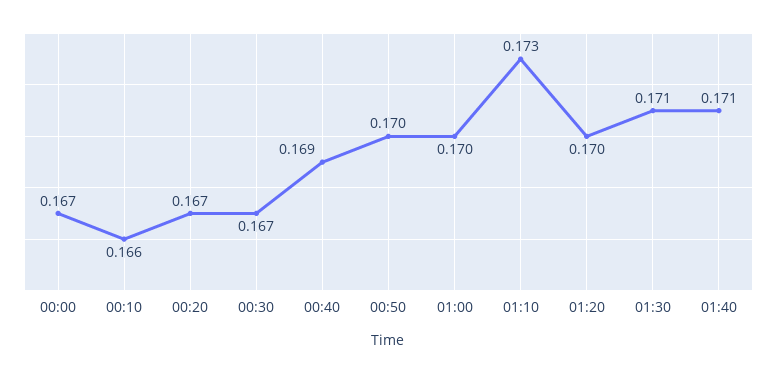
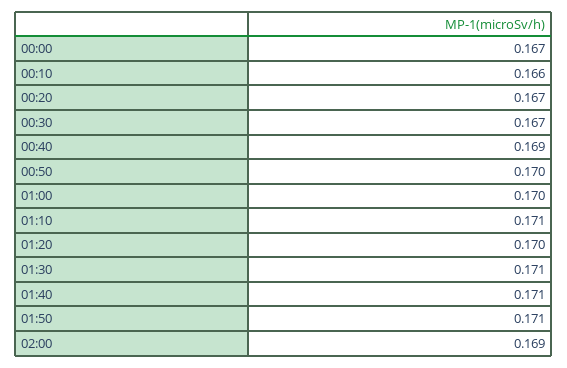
01:10: 0.173 -> 0.171
01:50: none -> 0.171
02:00: none -> 0.169

